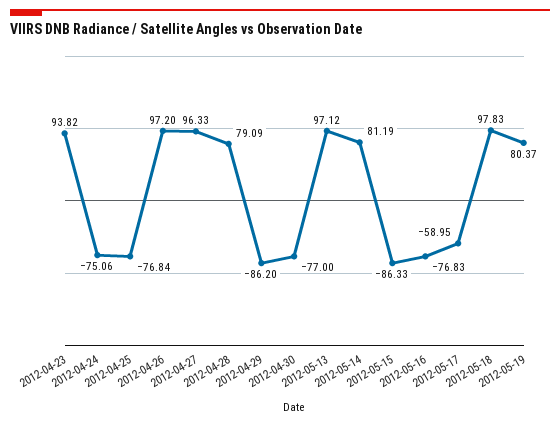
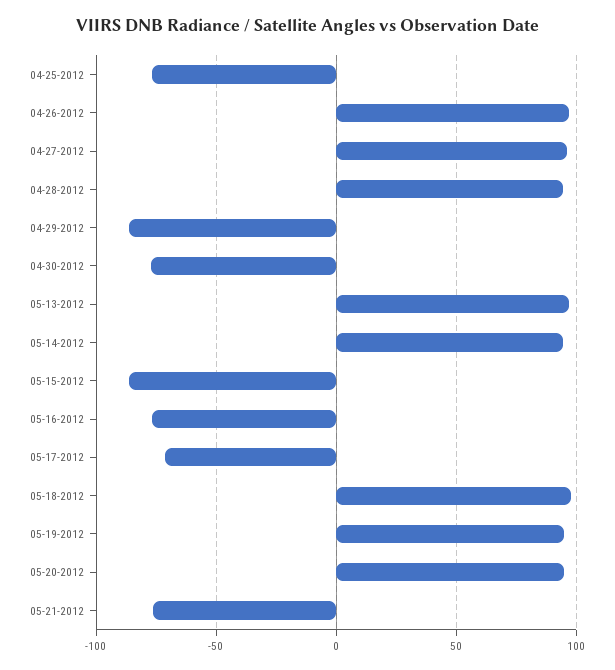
2012-04-23: 93.82 -> none
2012-04-24: -75.06 -> none
2012-04-28: 79.09 -> 95
2012-05-14: 81.19 -> 95
2012-05-17: -58.95 -> -70
2012-05-19: 80.37 -> 95
05-20-2012: none -> 95
05-21-2012: none -> -75

